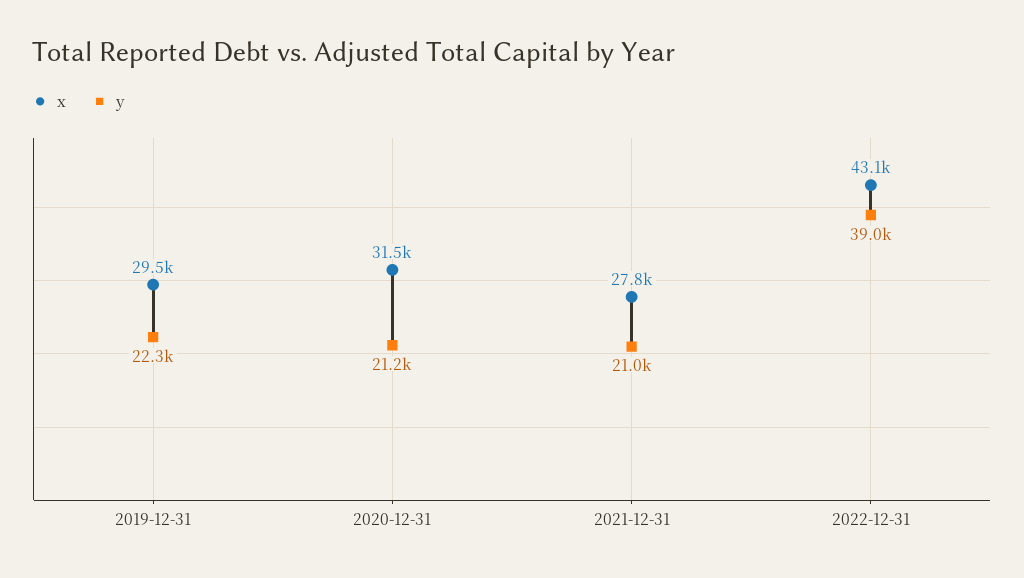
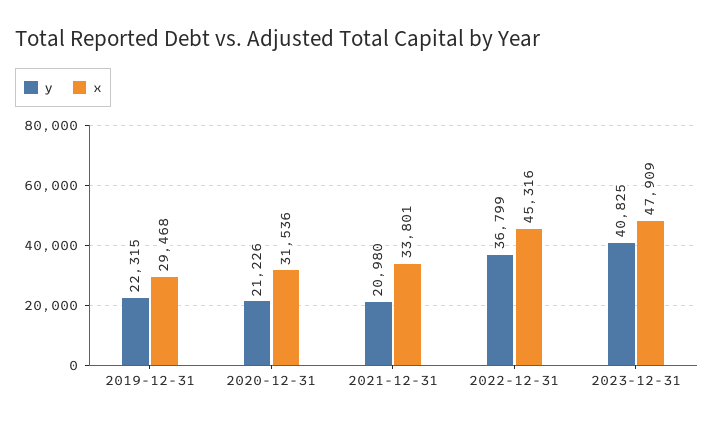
x, 2021-12-31: 27800 -> 33801
x, 2022-12-31: 43100 -> 45316
y, 2022-12-31: 39000 -> 36799
y, 2023-12-31: none -> 40825
x, 2023-12-31: none -> 47909

